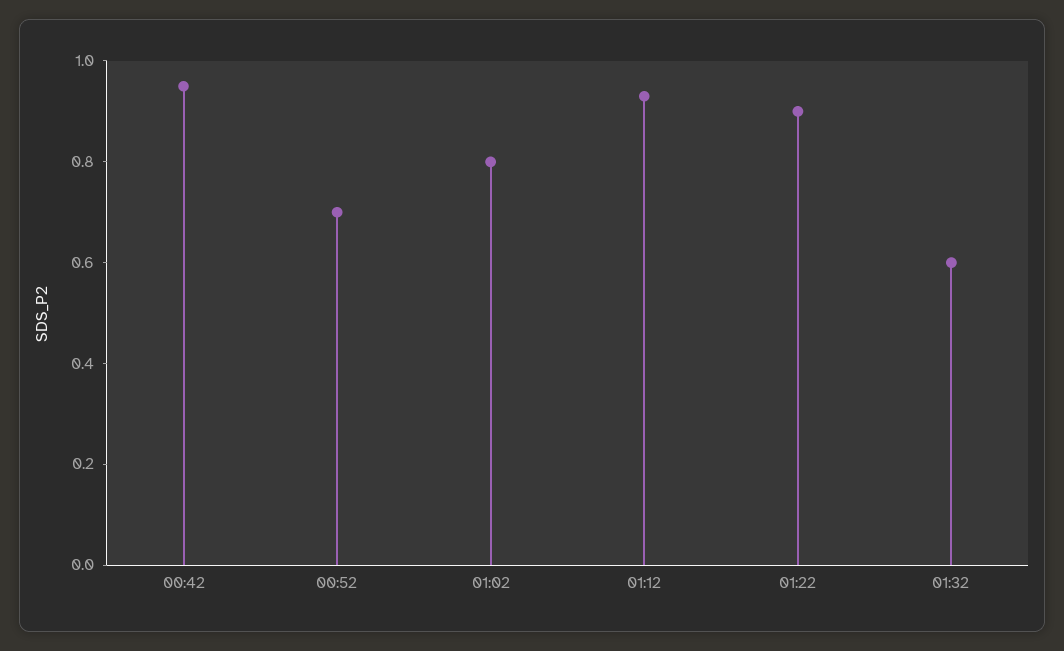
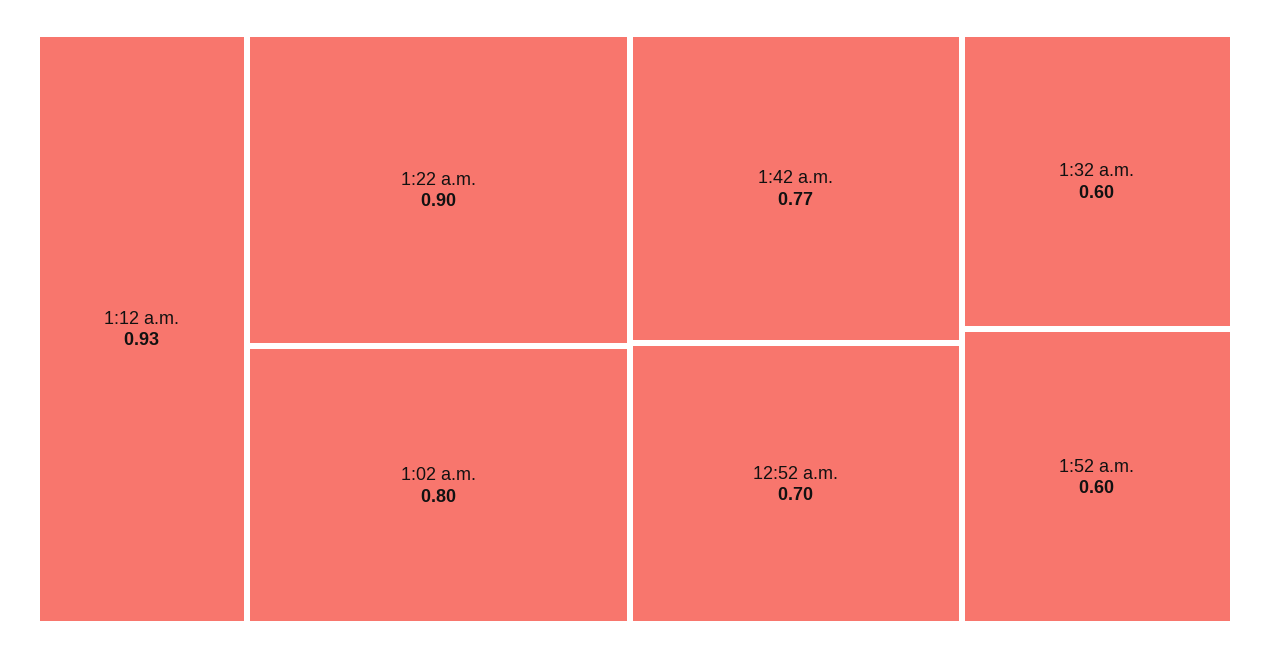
00:42: 0.95 -> none
1:42 a.m.: none -> 0.77
1:52 a.m.: none -> 0.6

